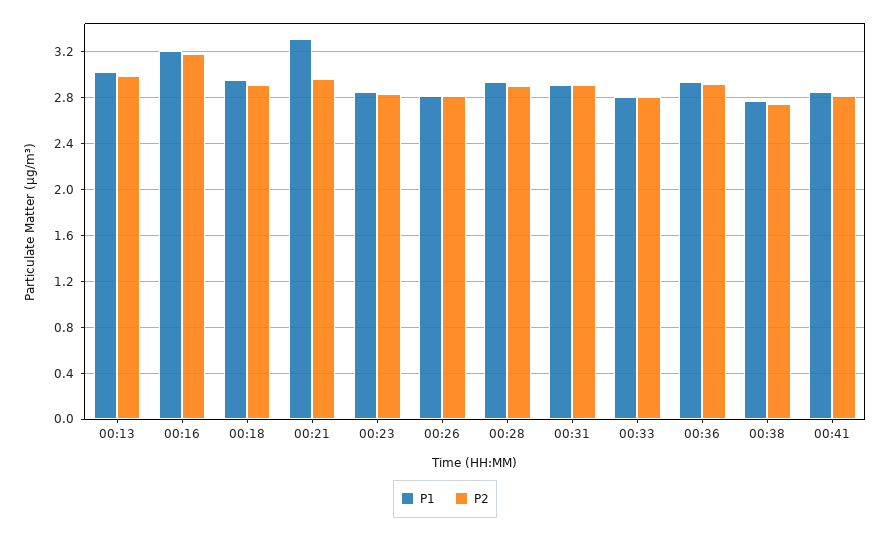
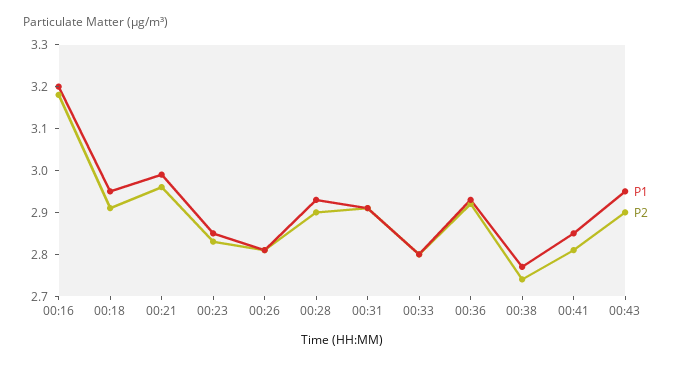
P1, 00:13: 3 -> none
P2, 00:13: 3 -> none
P1, 00:21: 3.3 -> 3
P1, 00:43: none -> 2.95
P2, 00:43: none -> 2.9

